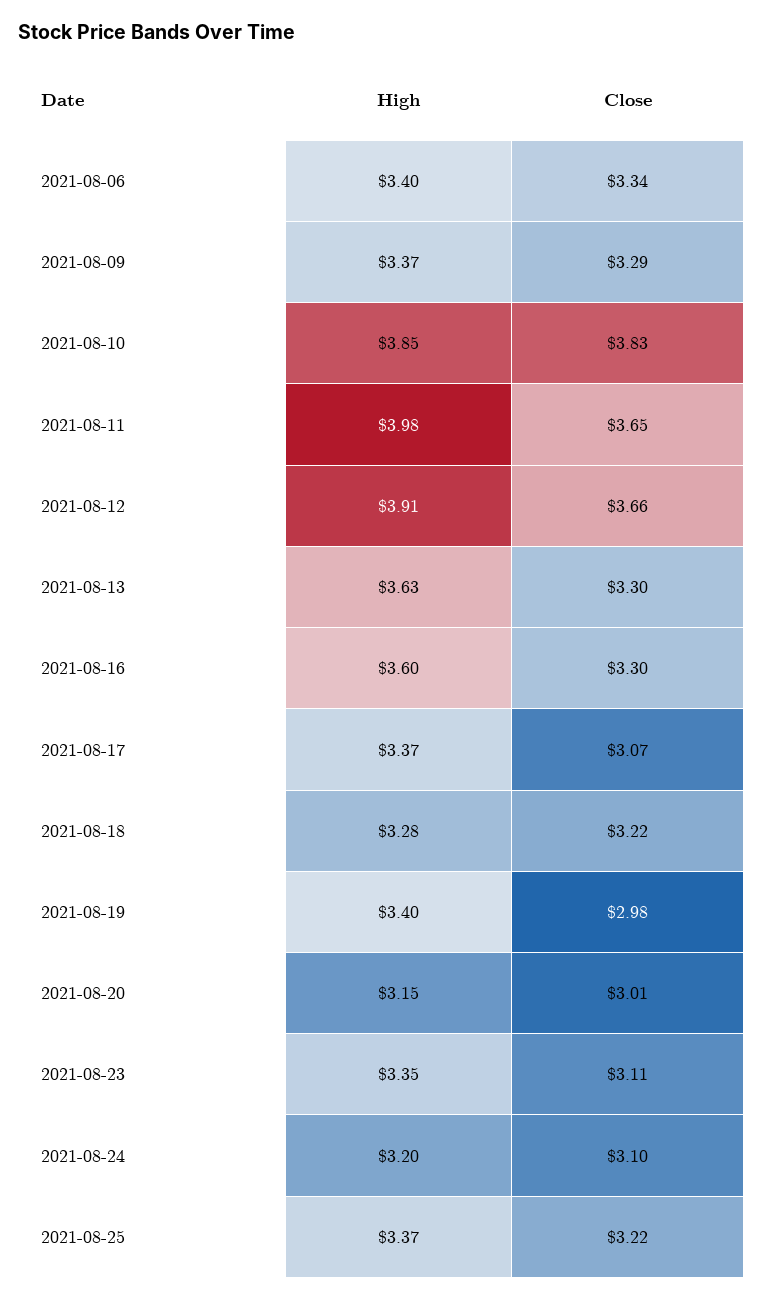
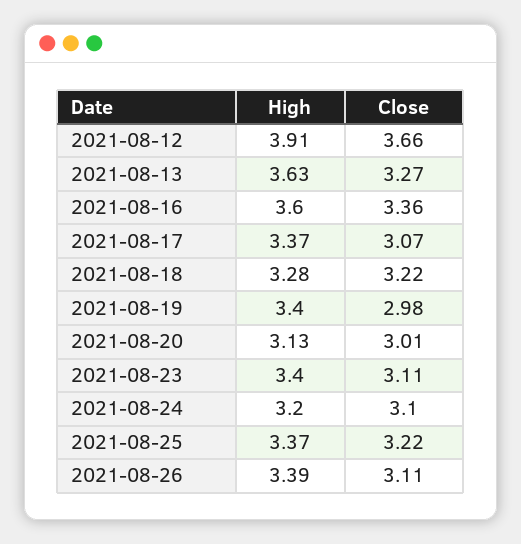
High, 2021-08-06: 3.4 -> none
Close, 2021-08-06: 3.34 -> none
High, 2021-08-09: 3.37 -> none
Close, 2021-08-09: 3.29 -> none
High, 2021-08-10: 3.85 -> none
Close, 2021-08-10: 3.83 -> none
High, 2021-08-11: 3.98 -> none
Close, 2021-08-11: 3.65 -> none
Close, 2021-08-13: 3.3 -> 3.27
Close, 2021-08-16: 3.3 -> 3.36
High, 2021-08-20: 3.15 -> 3.13
High, 2021-08-23: 3.35 -> 3.4
High, 2021-08-26: none -> 3.39
Close, 2021-08-26: none -> 3.11

